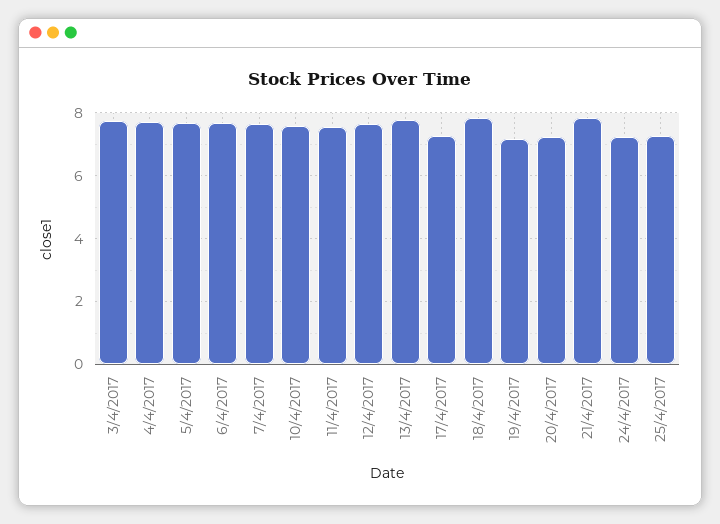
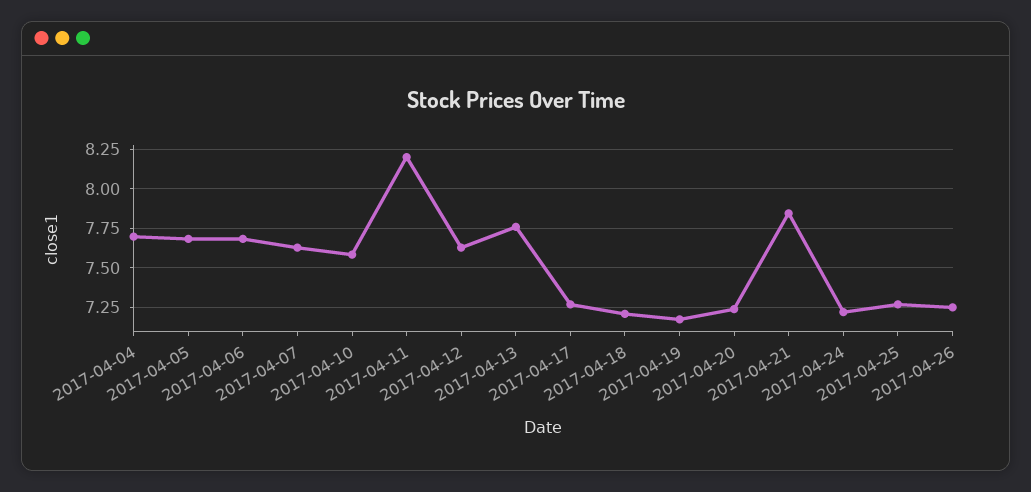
3/4/2017: 7.8 -> none
11/4/2017: 7.6 -> 8.2
18/4/2017: 7.8 -> 7.2
2017-04-26: none -> 7.25

